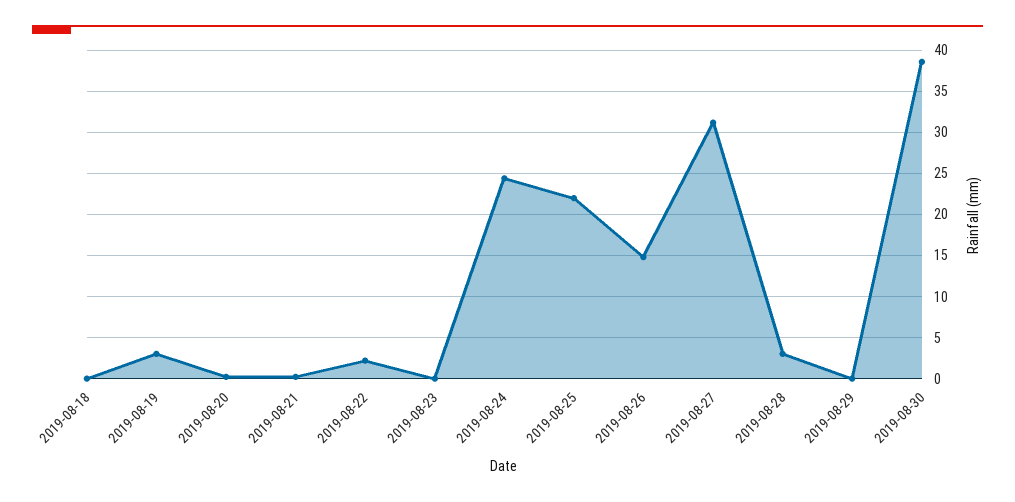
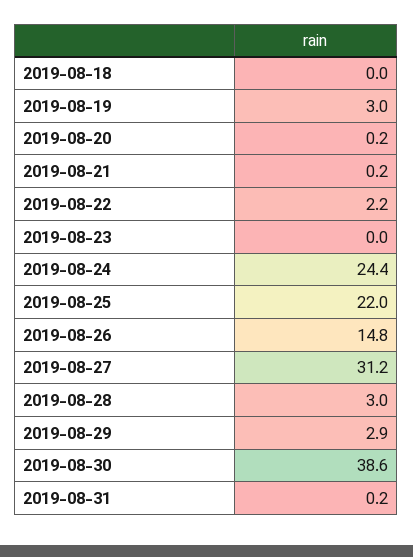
2019-08-29: 0 -> 2.9
2019-08-31: none -> 0.2

